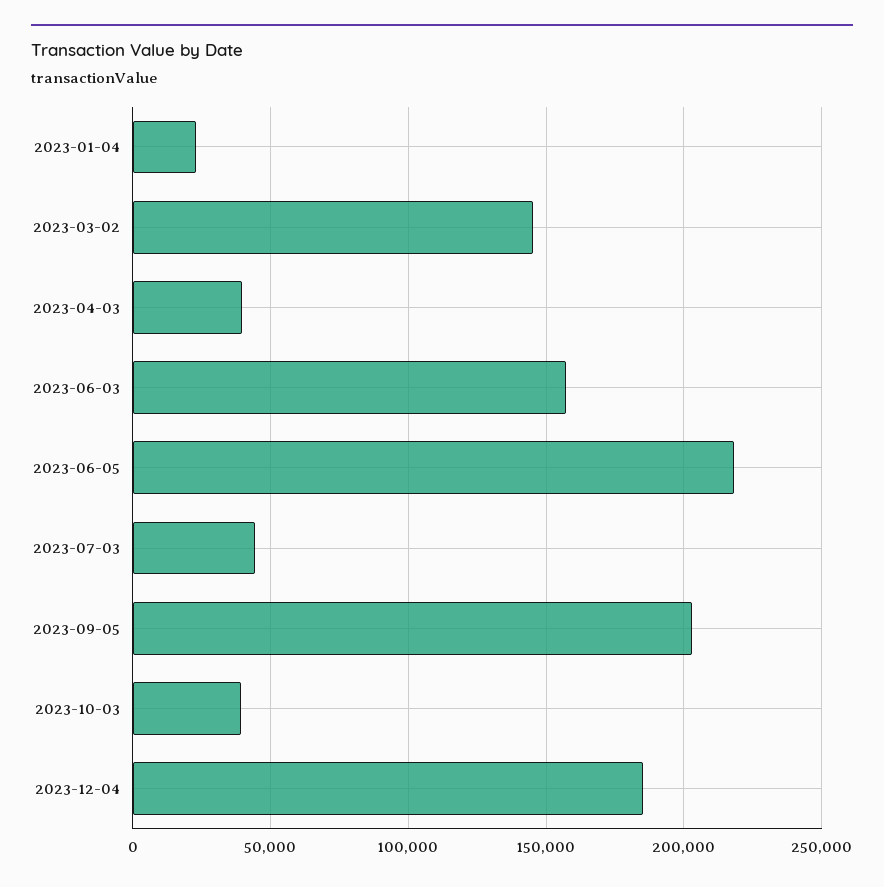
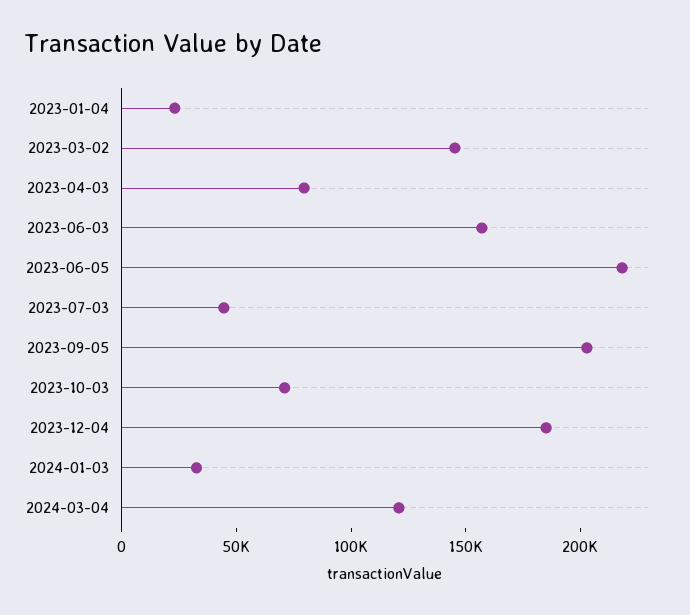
2023-04-03: 40000 -> 80000
2023-10-03: 40000 -> 70000
2024-01-03: none -> 30000
2024-03-04: none -> 120000

